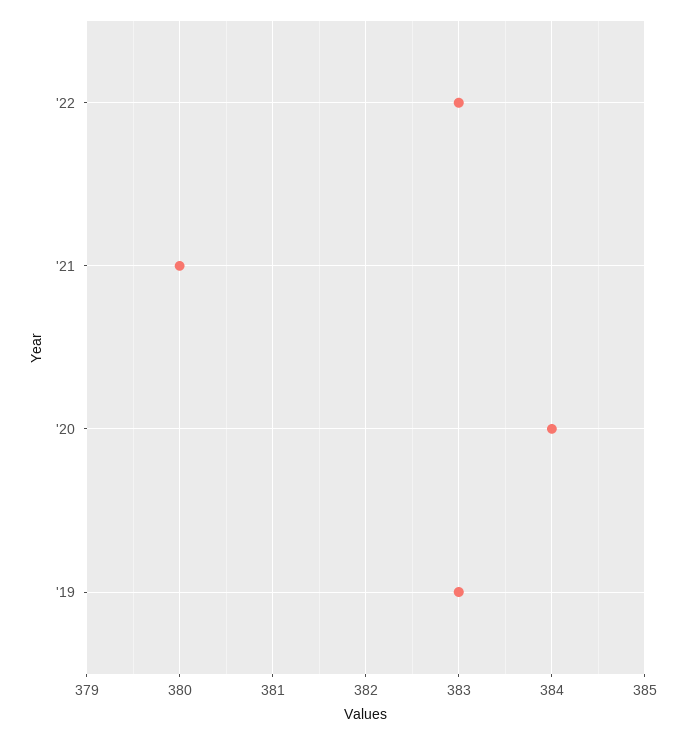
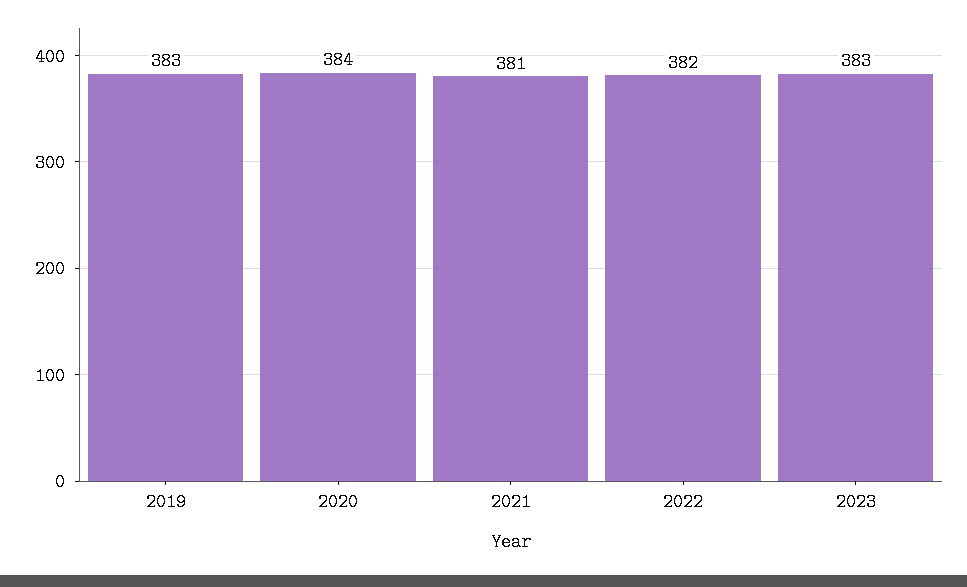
'22: 383 -> 382
'21: 380 -> 381
2023: none -> 383

